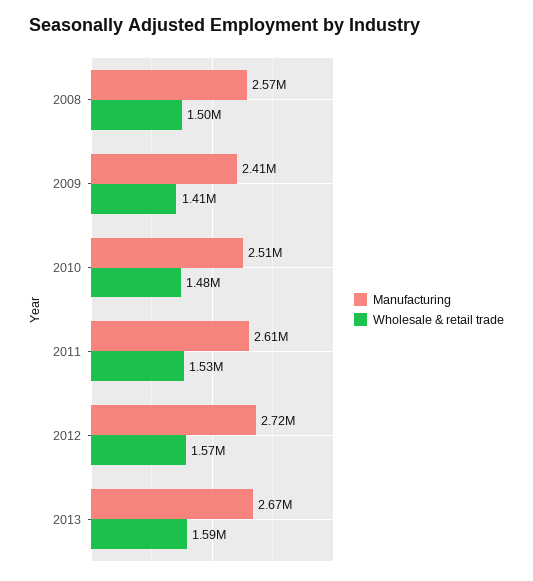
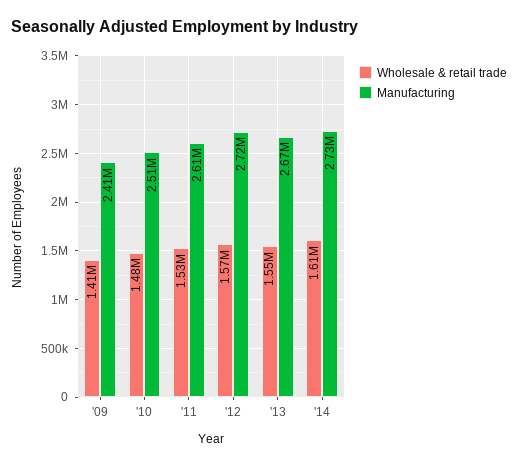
Manufacturing, 2008: 2570000 -> none
Wholesale & retail trade, 2008: 1500000 -> none
Wholesale & retail trade, 2013: 1590000 -> 1550000
Wholesale & retail trade, '14: none -> 1610000
Manufacturing, '14: none -> 2730000

